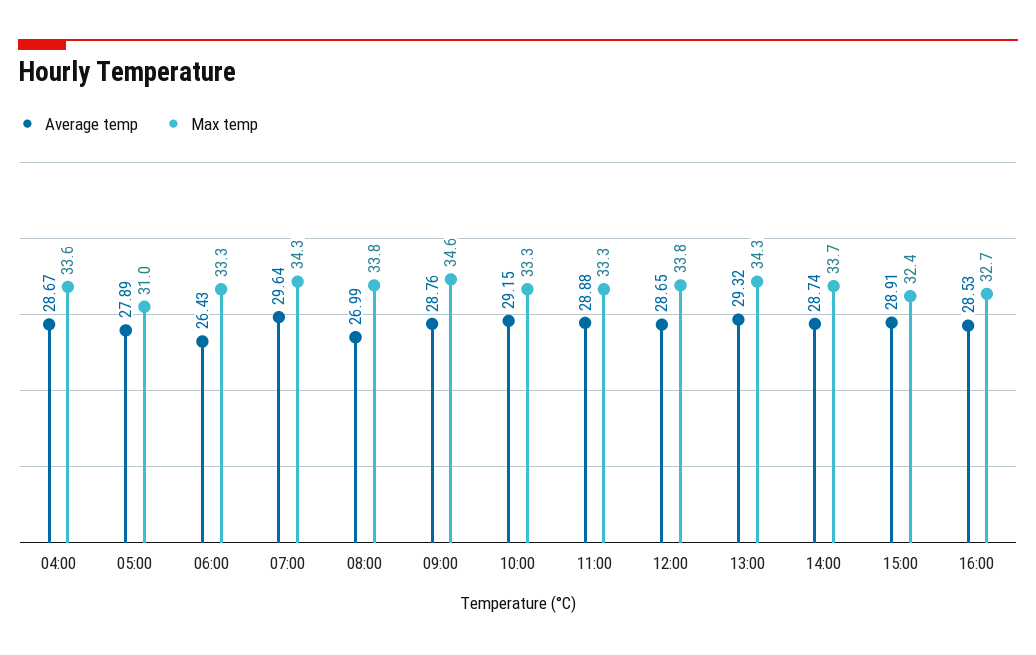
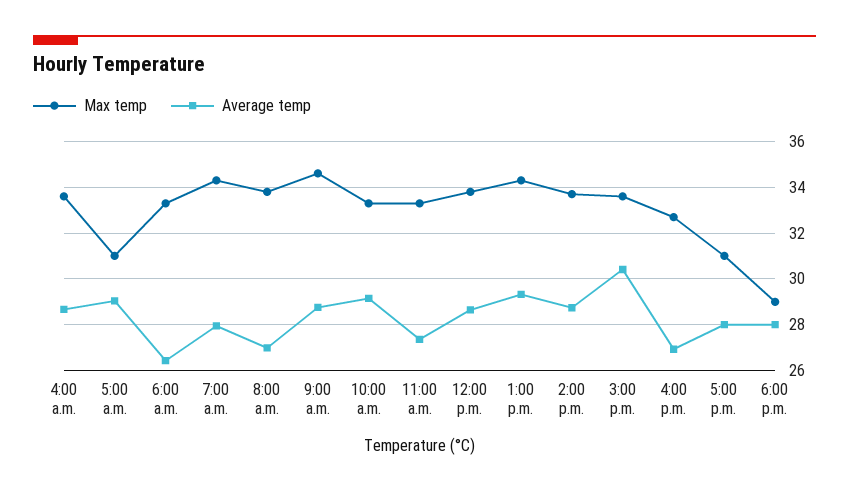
Average temp, 05:00: 27.89 -> 29
Average temp, 07:00: 29.64 -> 28
Average temp, 11:00: 28.88 -> 27.5
Average temp, 15:00: 28.91 -> 30.5
Max temp, 15:00: 32.4 -> 33.5
Average temp, 16:00: 28.53 -> 27
Max temp, 5:00 p.m.: none -> 31
Average temp, 5:00 p.m.: none -> 28
Max temp, 6:00 p.m.: none -> 29
Average temp, 6:00 p.m.: none -> 28

